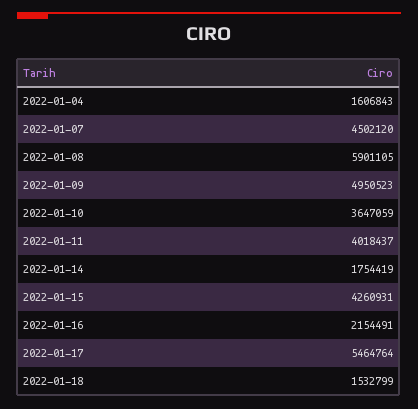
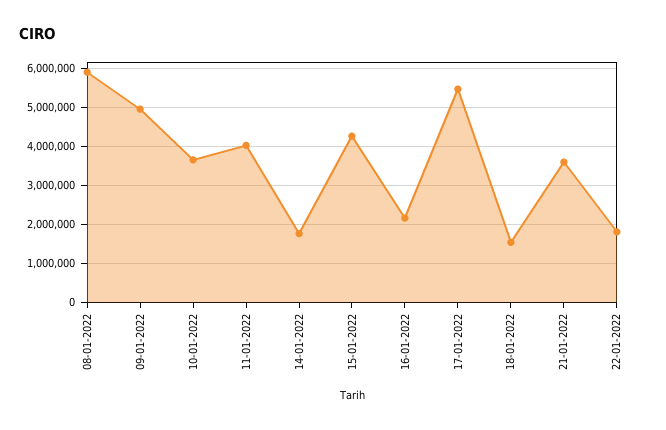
2022-01-04: 1606843 -> none
2022-01-07: 4502120 -> none
21-01-2022: none -> 3600000
22-01-2022: none -> 1800000

